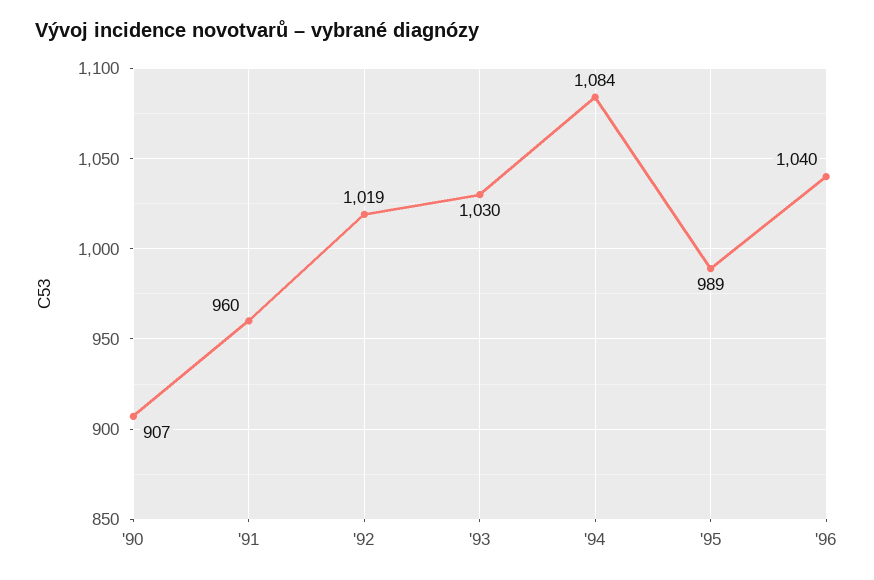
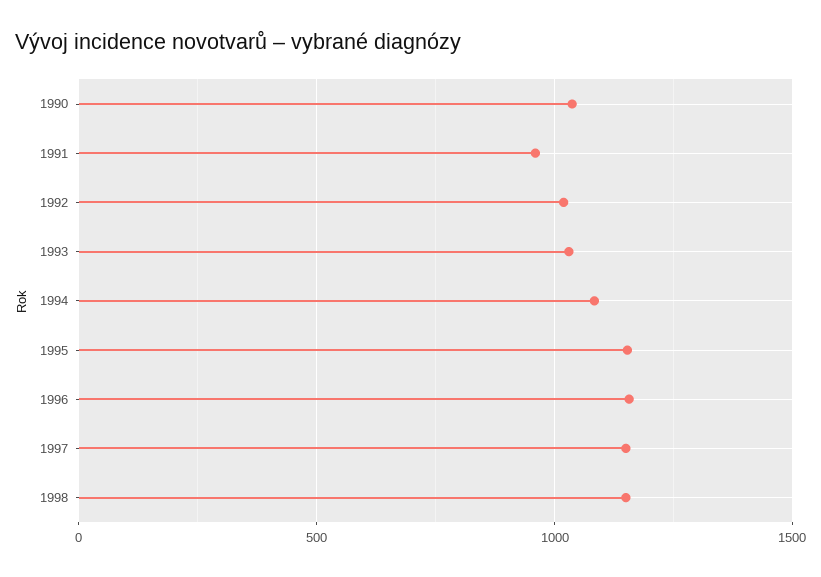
'90: 907 -> 1050
'95: 989 -> 1150
'96: 1040 -> 1150
1997: none -> 1150
1998: none -> 1150

